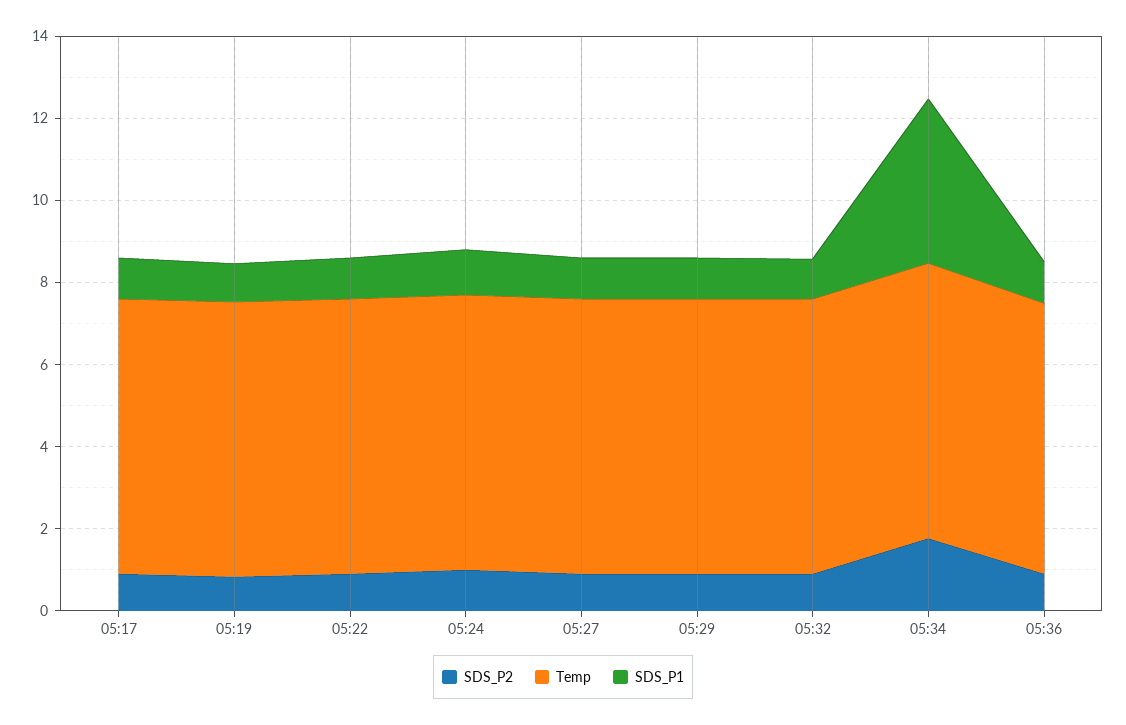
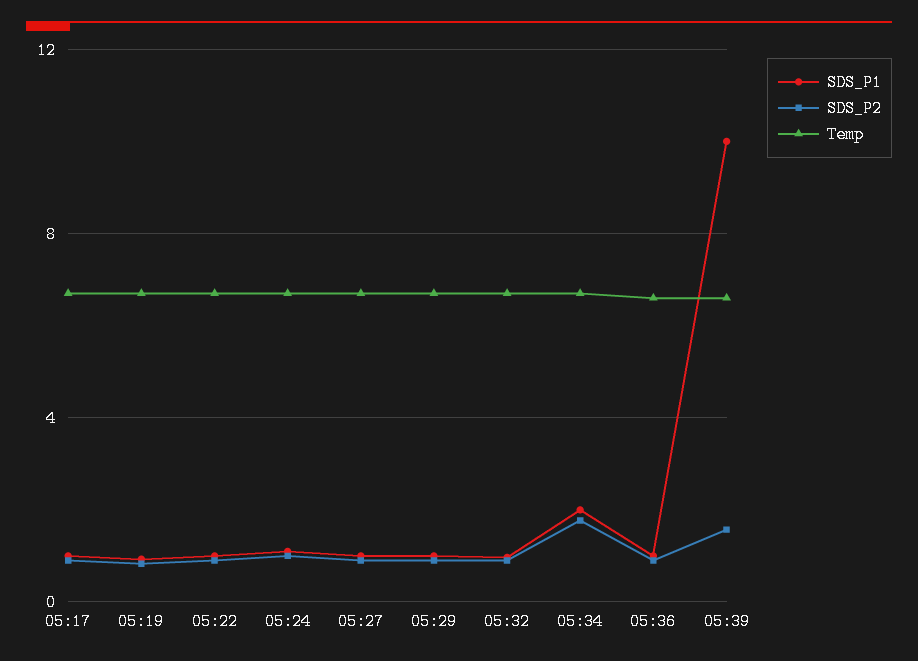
SDS_P1, 05:34: 4 -> 2
SDS_P1, 05:39: none -> 10
SDS_P2, 05:39: none -> 1.5
Temp, 05:39: none -> 6.5

